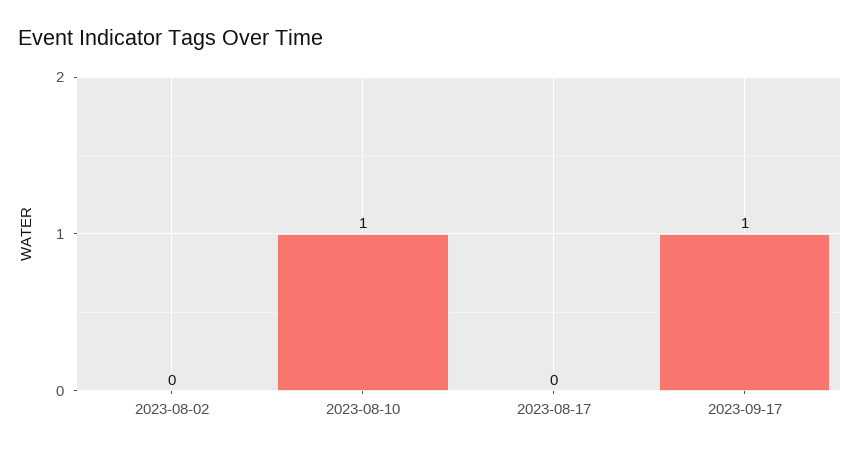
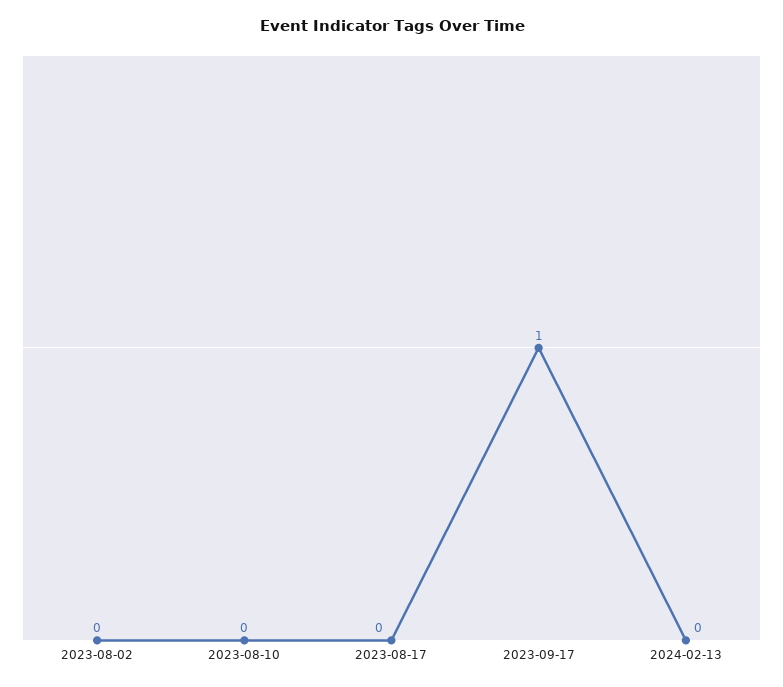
2023-08-10: 1 -> 0
2024-02-13: none -> 0

